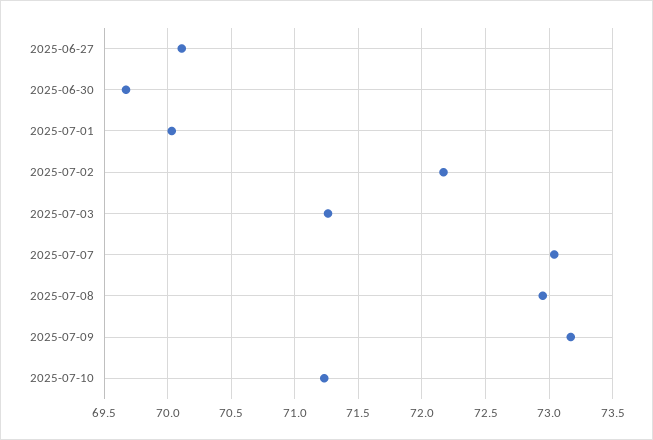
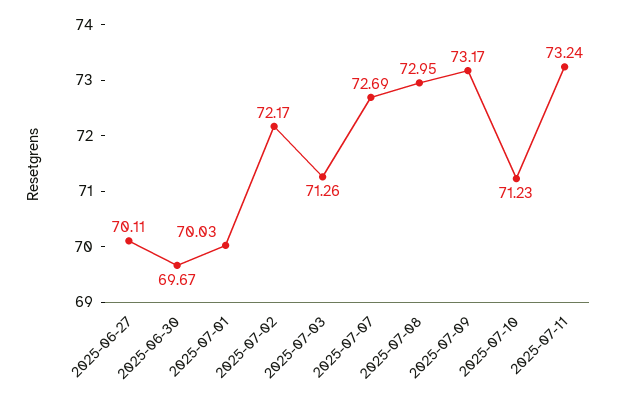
2025-07-07: 73.05 -> 72.69
2025-07-11: none -> 73.24

